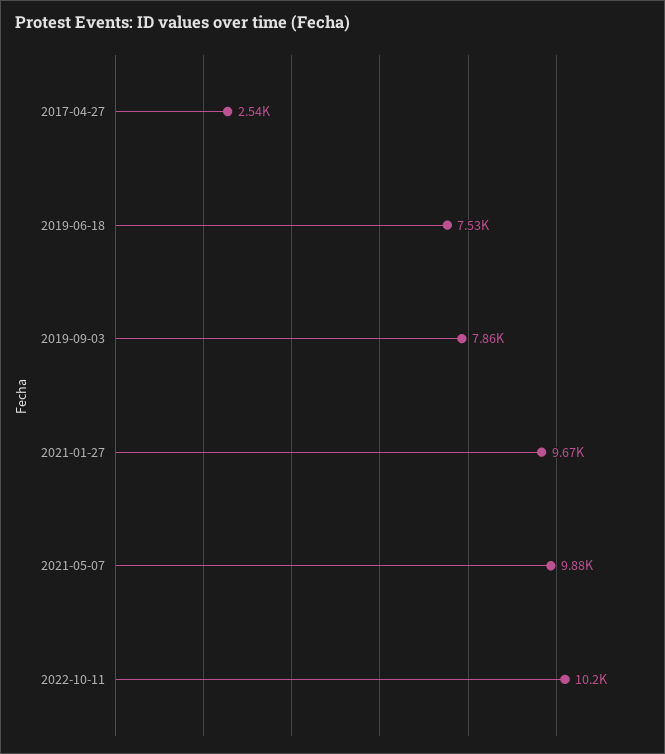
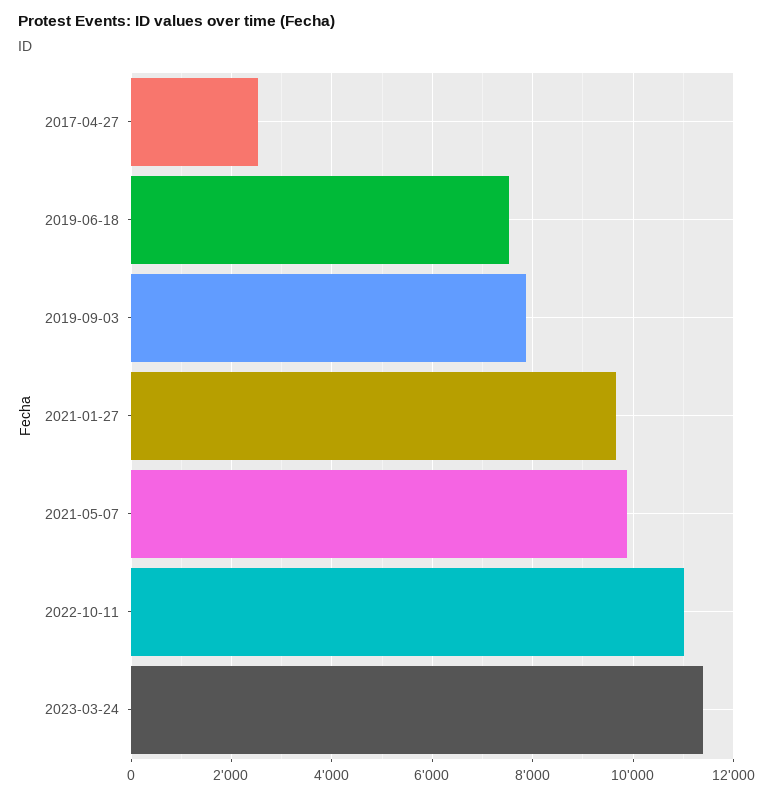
2022-10-11: 10200 -> 11000
2023-03-24: none -> 11400

